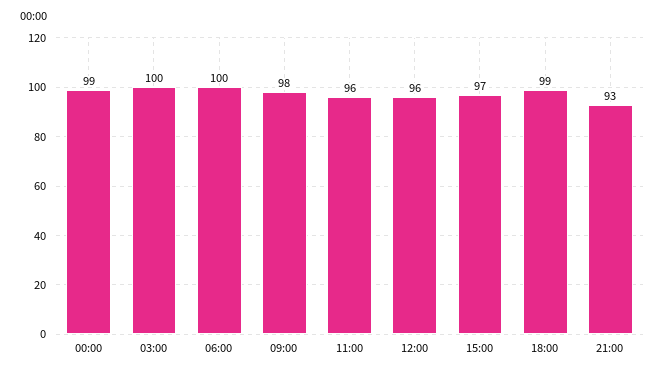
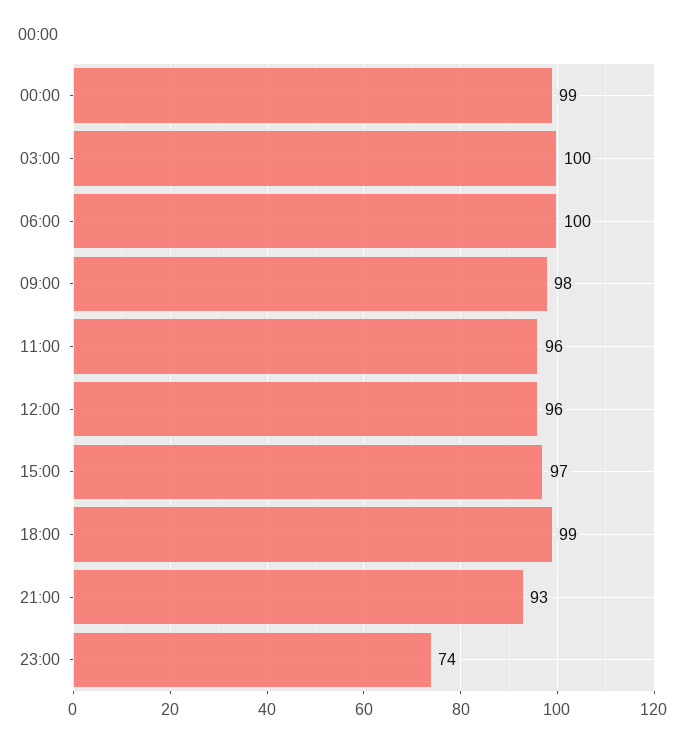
23:00: none -> 74

